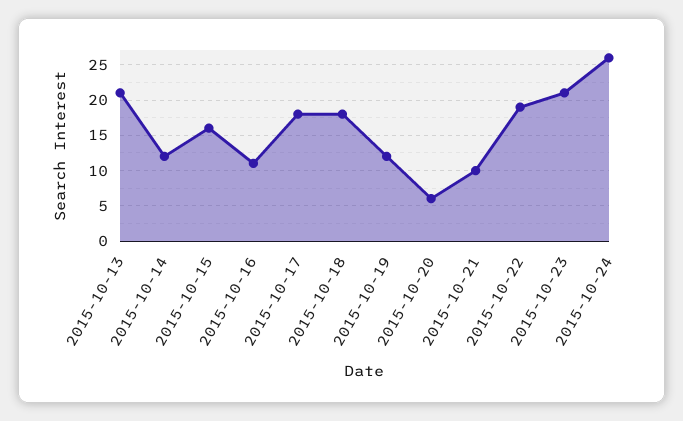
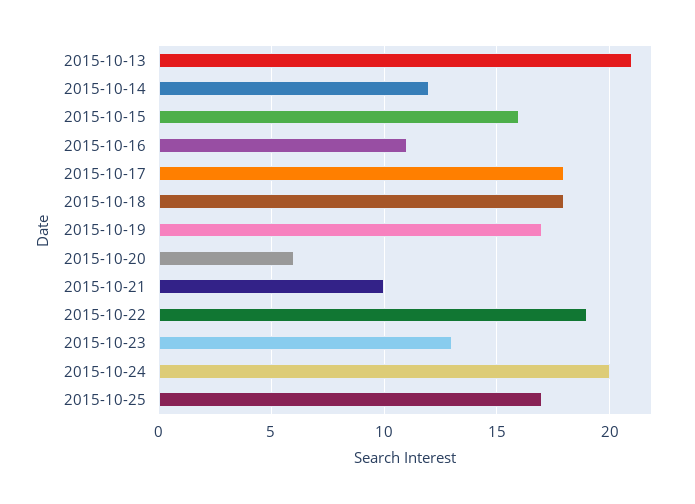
2015-10-19: 12 -> 17
2015-10-23: 21 -> 13
2015-10-24: 26 -> 20
2015-10-25: none -> 17

